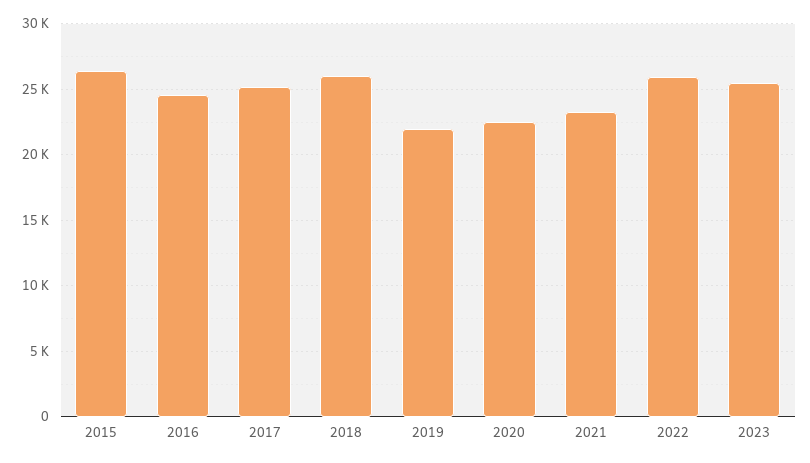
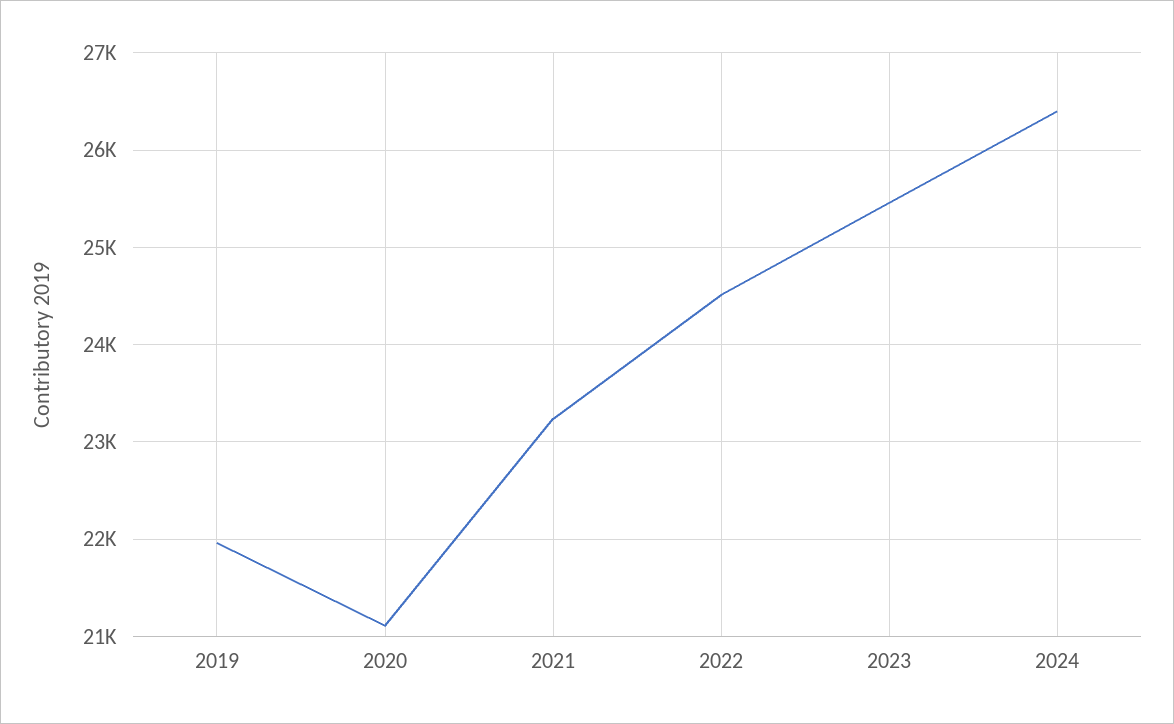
2015: 26500 -> none
2016: 24500 -> none
2017: 25000 -> none
2018: 26000 -> none
2020: 22500 -> 21100
2022: 26000 -> 24500
2024: none -> 26400

